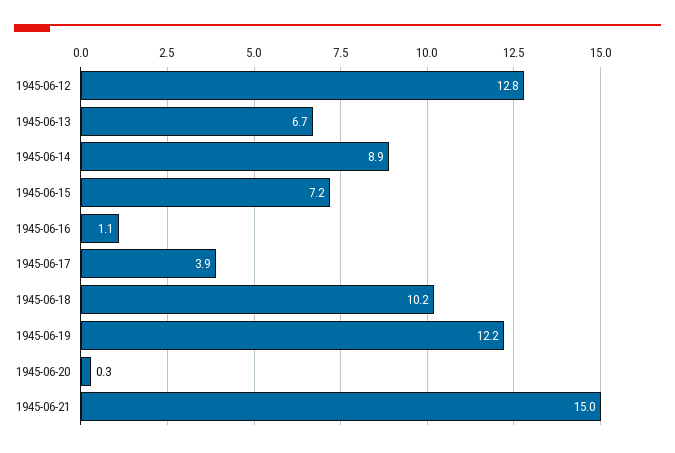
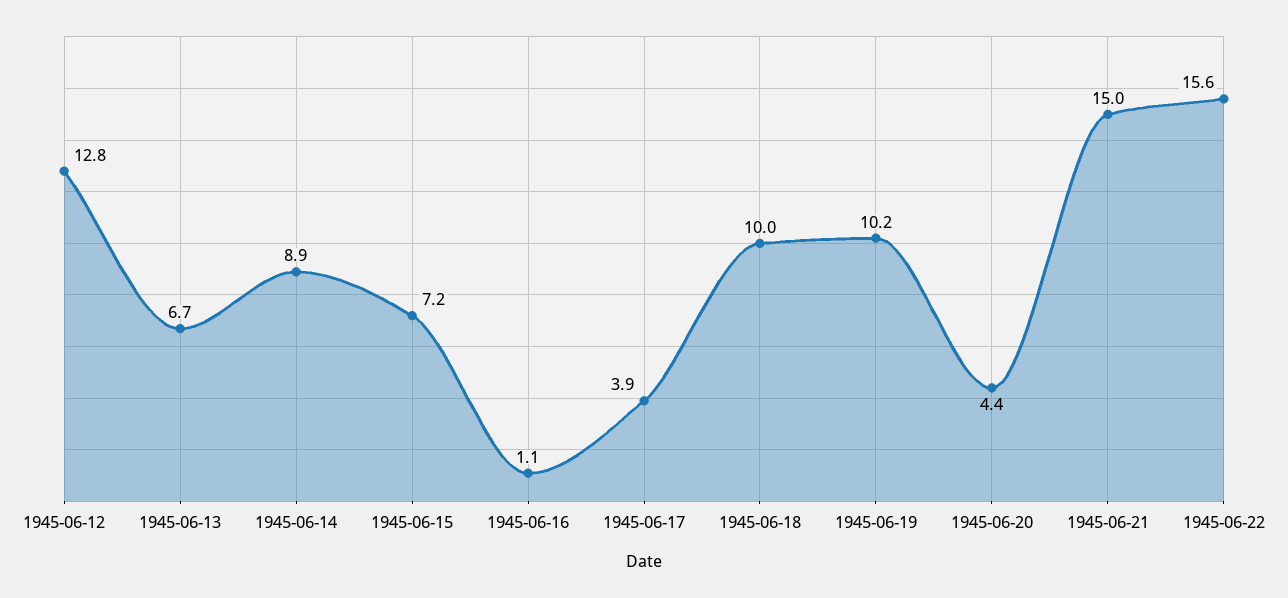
1945-06-18: 10.2 -> 10
1945-06-19: 12.2 -> 10.2
1945-06-20: 0.3 -> 4.4
1945-06-22: none -> 15.6

